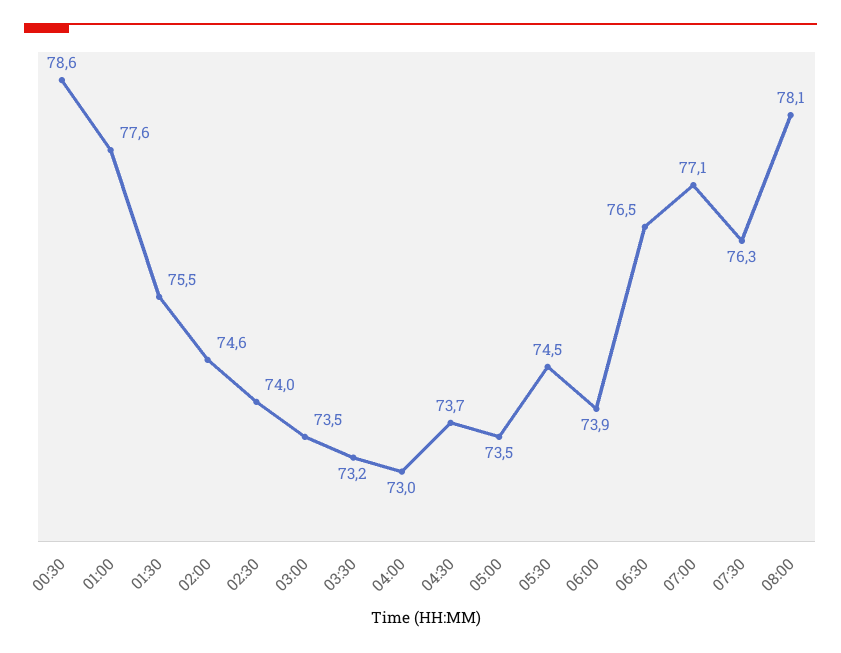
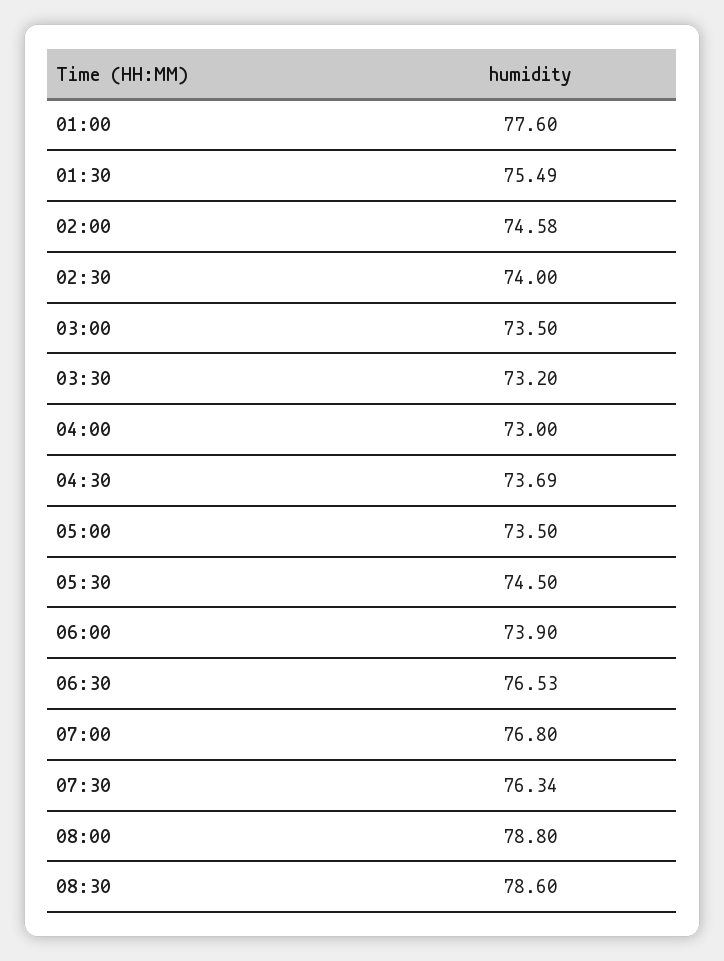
00:30: 78.6 -> none
07:00: 77.1 -> 76.8
08:00: 78.1 -> 78.8
08:30: none -> 78.6

